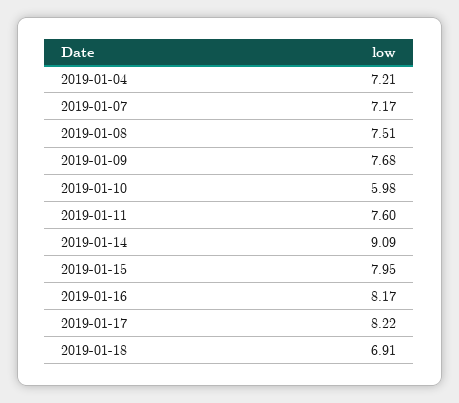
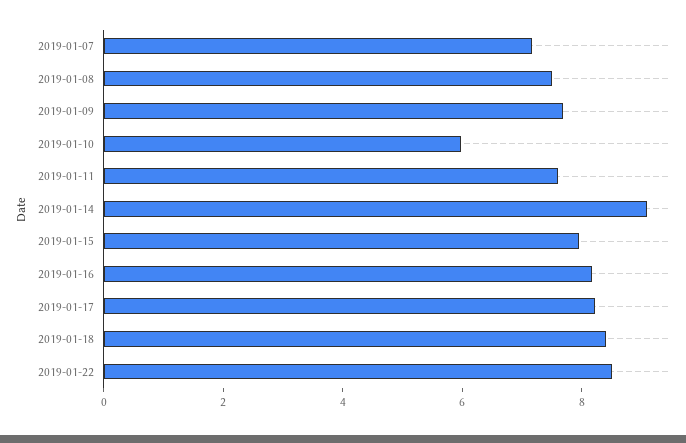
2019-01-04: 7.21 -> none
2019-01-18: 6.91 -> 8.5
2019-01-22: none -> 8.5

